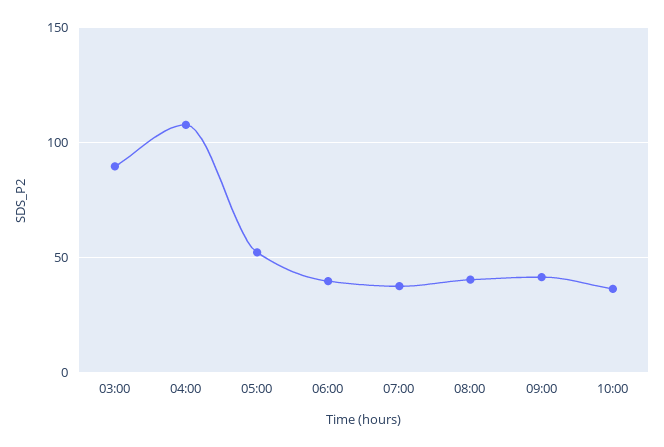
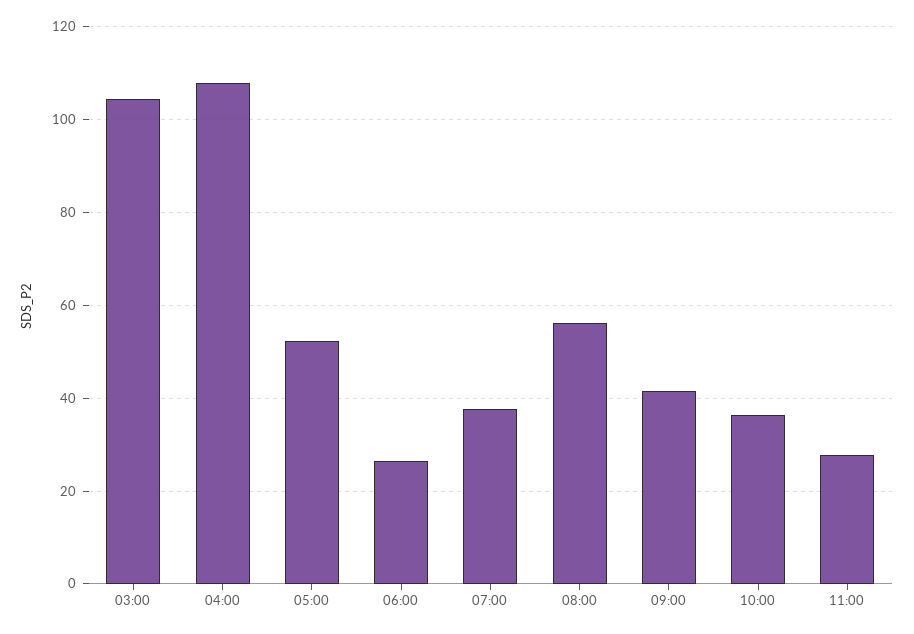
03:00: 90 -> 104
06:00: 40 -> 26
08:00: 40 -> 56
11:00: none -> 28

